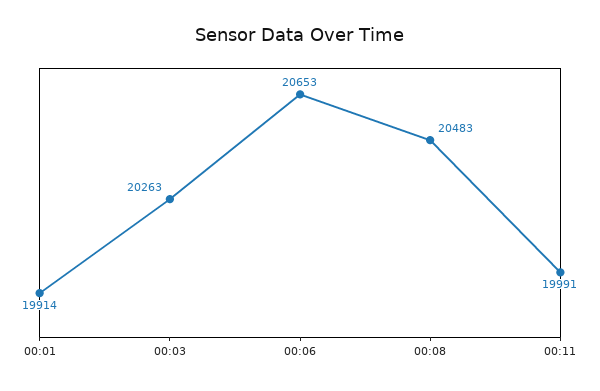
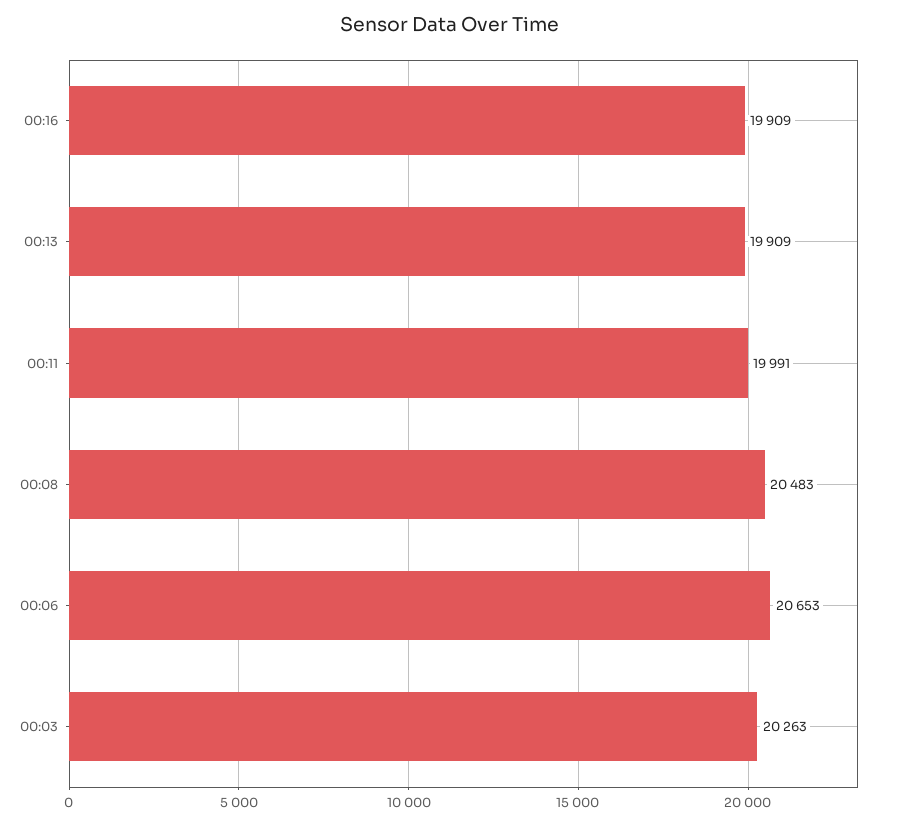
00:01: 19914 -> none
00:16: none -> 19909
00:13: none -> 19909

